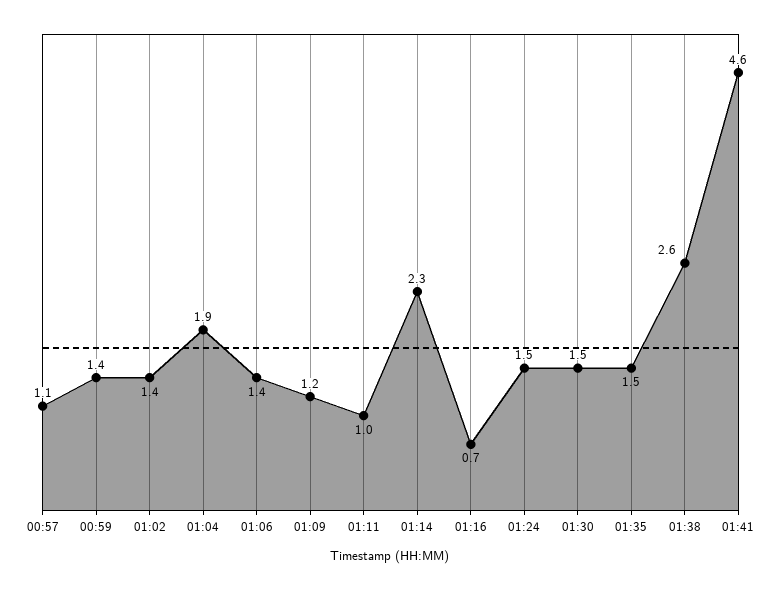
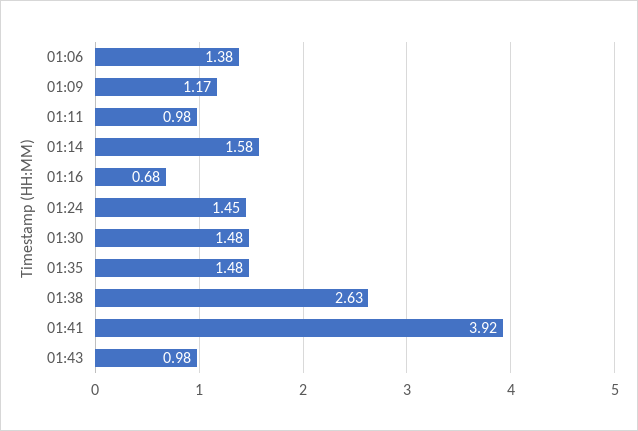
00:57: 1.1 -> none
00:59: 1.4 -> none
01:02: 1.4 -> none
01:04: 1.9 -> none
01:14: 2.3 -> 1.58
01:41: 4.6 -> 3.92
01:43: none -> 0.98

